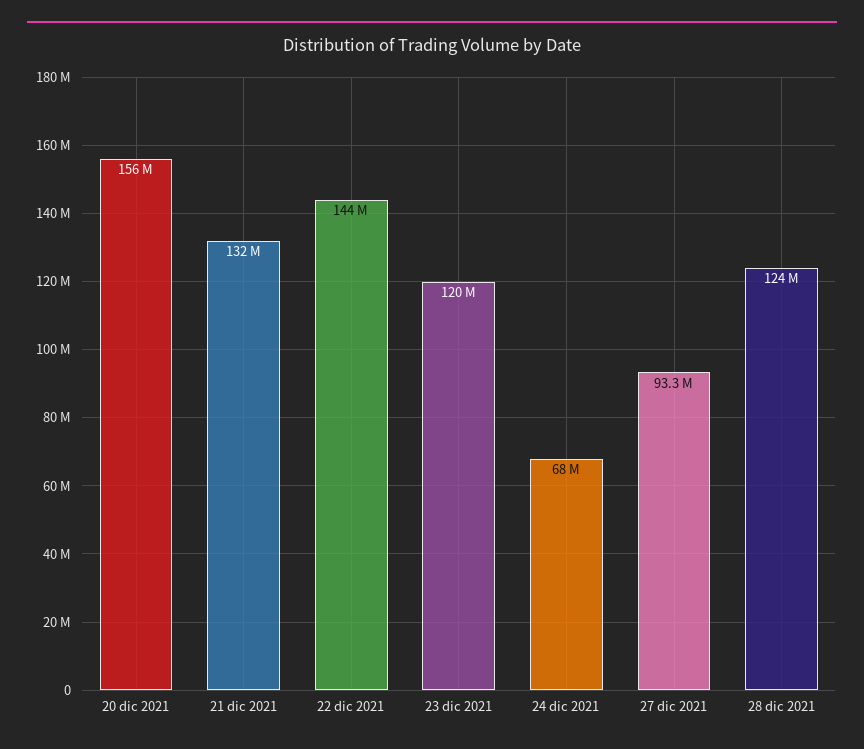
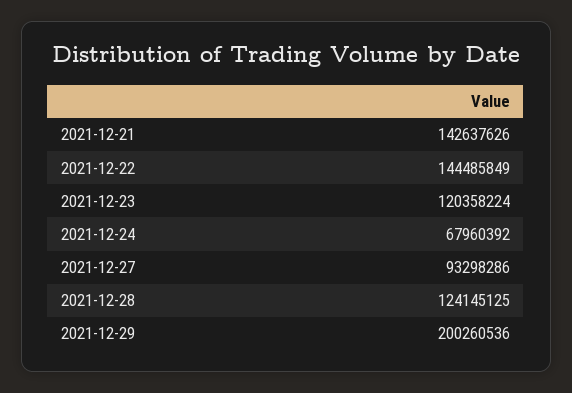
20 dic 2021: 156000000 -> none
21 dic 2021: 132000000 -> 142637626
2021-12-29: none -> 200260536

